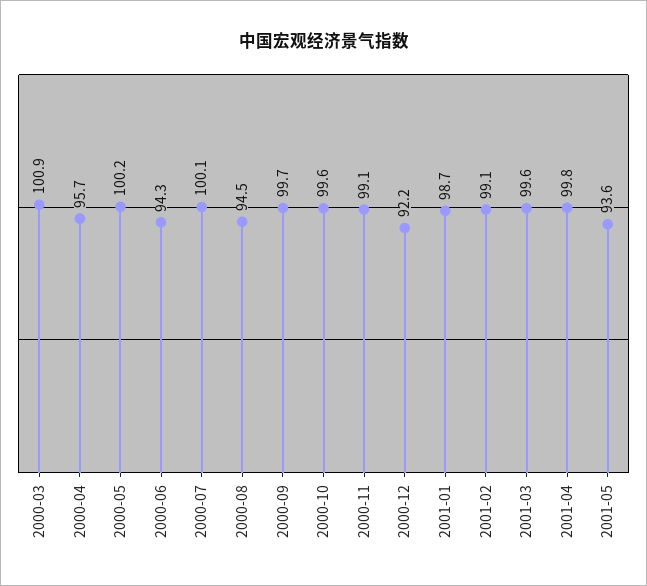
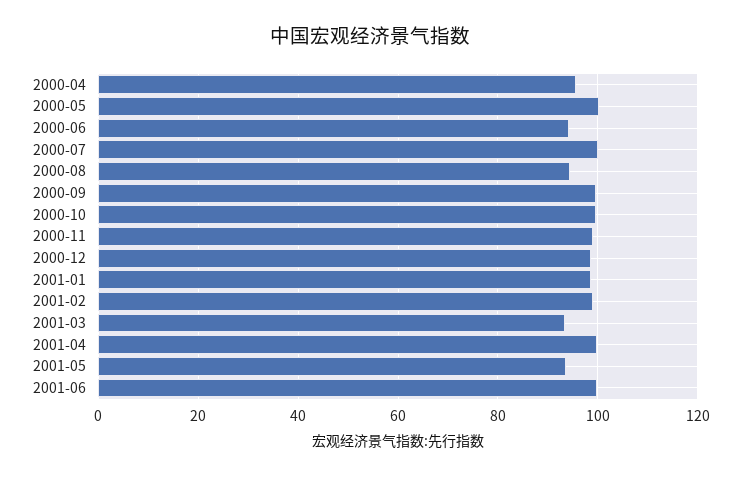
2000-03: 100.9 -> none
2000-12: 92.2 -> 98
2001-03: 99.6 -> 94
2001-06: none -> 100

